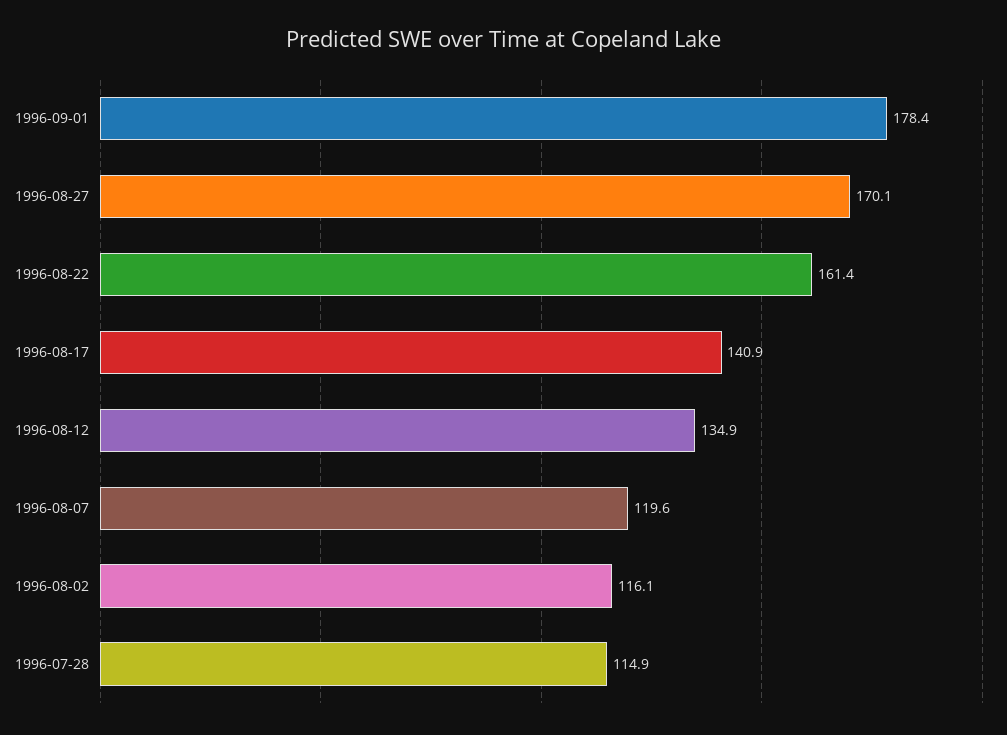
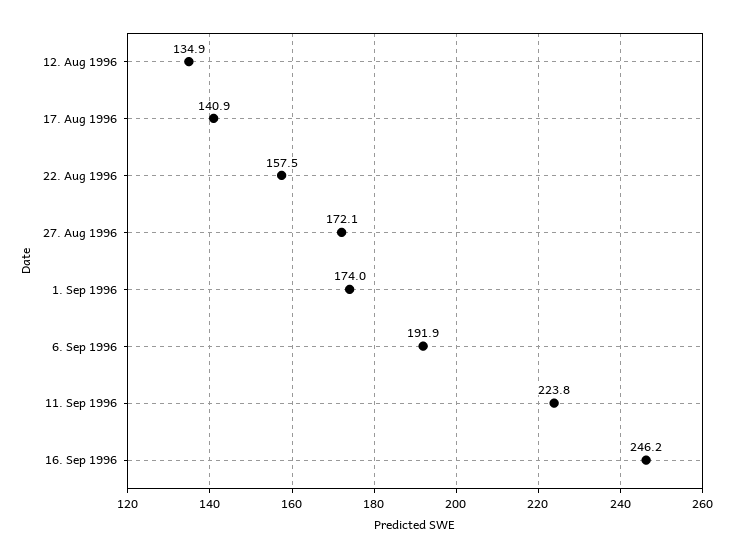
1996-09-01: 178.4 -> 174
1996-08-27: 170.1 -> 172.1
1996-08-22: 161.4 -> 157.5
1996-08-07: 119.6 -> none
1996-08-02: 116.1 -> none
1996-07-28: 114.9 -> none
6. Sep 1996: none -> 191.9
11. Sep 1996: none -> 223.8
16. Sep 1996: none -> 246.2

